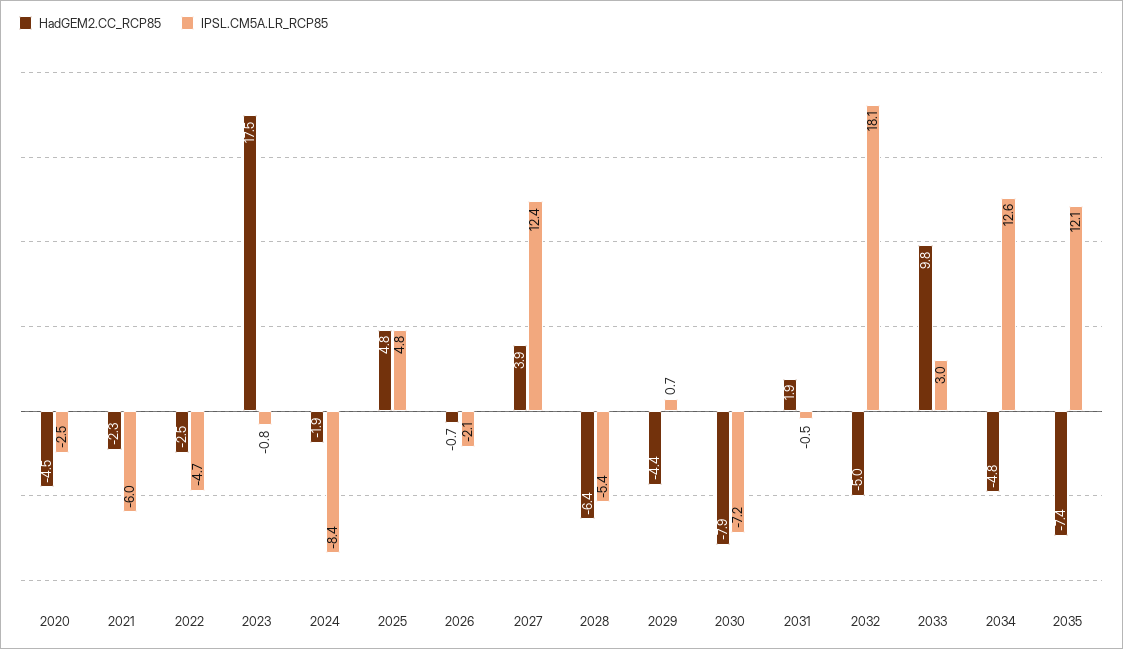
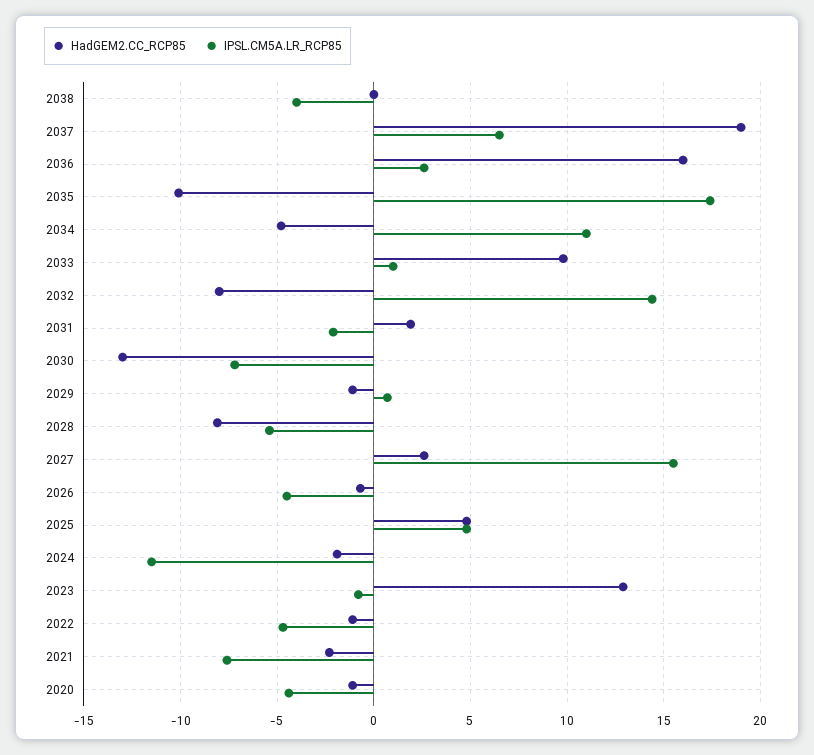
HadGEM2.CC_RCP85, 2020: -4.5 -> -1
IPSL.CM5A.LR_RCP85, 2020: -2.5 -> -4.5
IPSL.CM5A.LR_RCP85, 2021: -6 -> -7.5
HadGEM2.CC_RCP85, 2022: -2.5 -> -1
HadGEM2.CC_RCP85, 2023: 17.5 -> 13
IPSL.CM5A.LR_RCP85, 2024: -8.4 -> -11.5
IPSL.CM5A.LR_RCP85, 2026: -2.1 -> -4.5
HadGEM2.CC_RCP85, 2027: 3.9 -> 2.5
IPSL.CM5A.LR_RCP85, 2027: 12.4 -> 15.5
HadGEM2.CC_RCP85, 2028: -6.4 -> -8
HadGEM2.CC_RCP85, 2029: -4.4 -> -1
HadGEM2.CC_RCP85, 2030: -7.9 -> -13
IPSL.CM5A.LR_RCP85, 2031: -0.5 -> -2
HadGEM2.CC_RCP85, 2032: -5 -> -8
IPSL.CM5A.LR_RCP85, 2032: 18.1 -> 14.5
IPSL.CM5A.LR_RCP85, 2033: 3 -> 1
IPSL.CM5A.LR_RCP85, 2034: 12.6 -> 11
HadGEM2.CC_RCP85, 2035: -7.4 -> -10
IPSL.CM5A.LR_RCP85, 2035: 12.1 -> 17.5
HadGEM2.CC_RCP85, 2038: none -> 0
IPSL.CM5A.LR_RCP85, 2038: none -> -4
HadGEM2.CC_RCP85, 2037: none -> 19
IPSL.CM5A.LR_RCP85, 2037: none -> 6.5
HadGEM2.CC_RCP85, 2036: none -> 16
IPSL.CM5A.LR_RCP85, 2036: none -> 2.5

